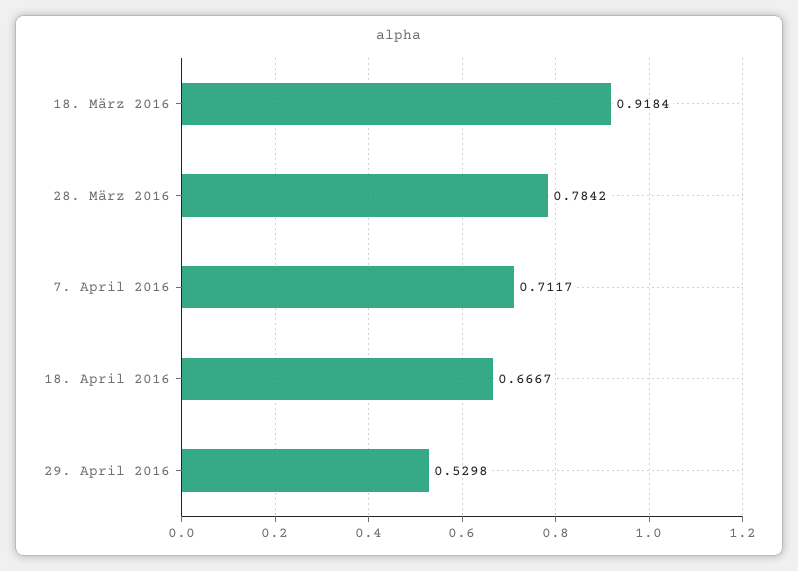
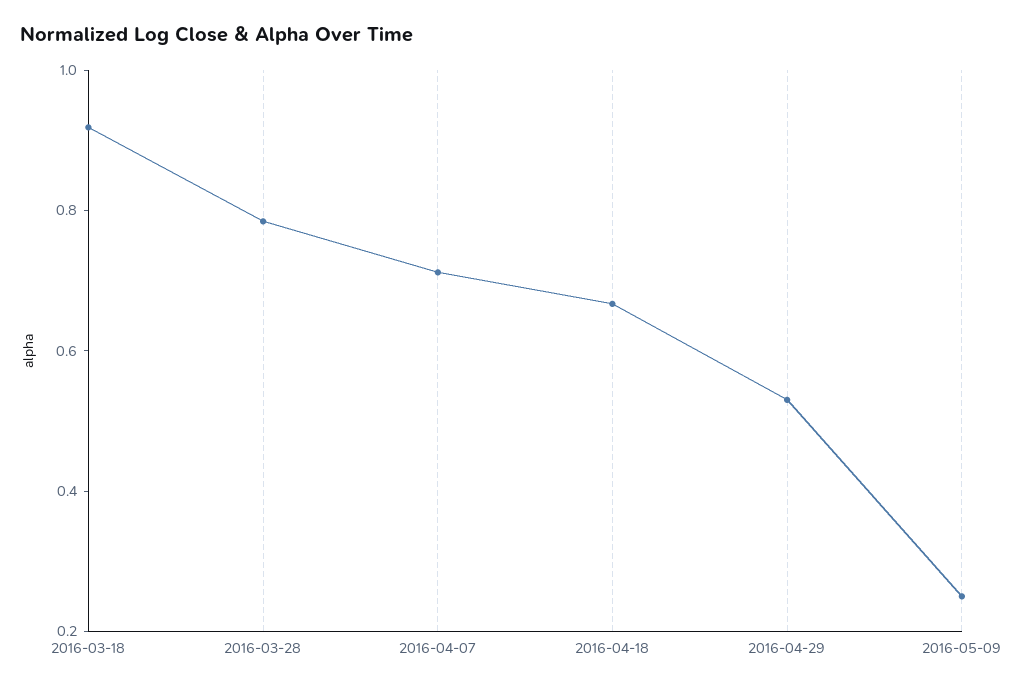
2016-05-09: none -> 0.25

